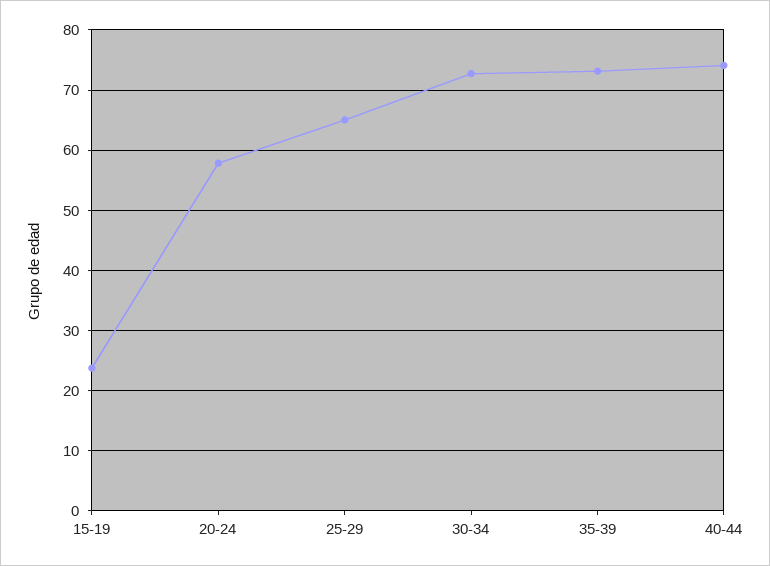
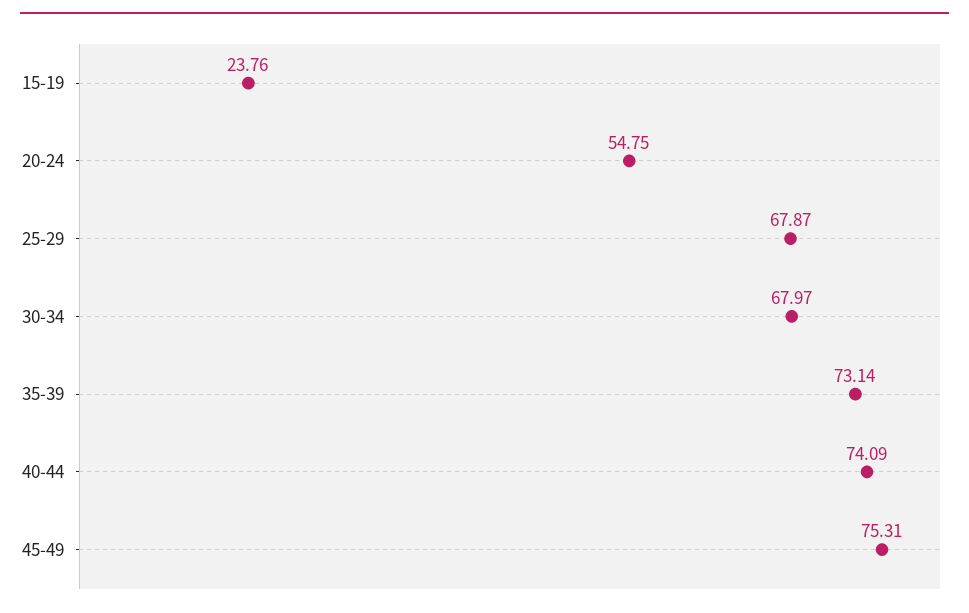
20-24: 58 -> 54.75
25-29: 65 -> 67.87
30-34: 73 -> 67.97
45-49: none -> 75.31

